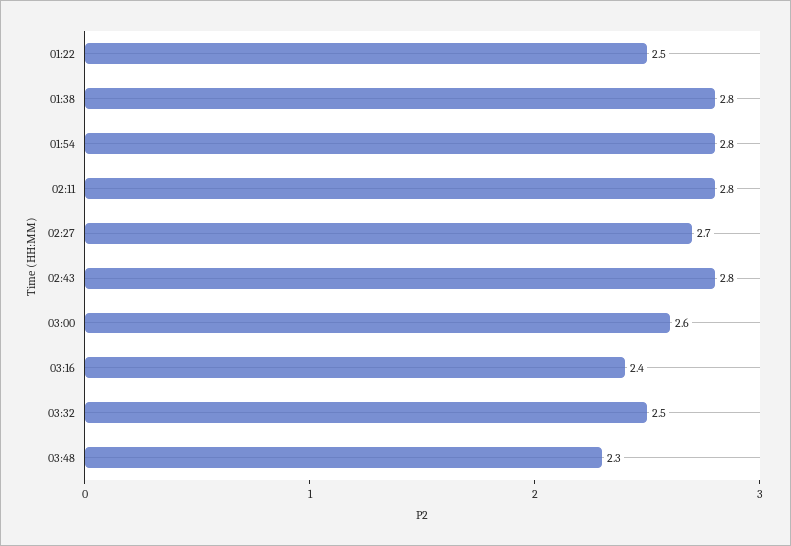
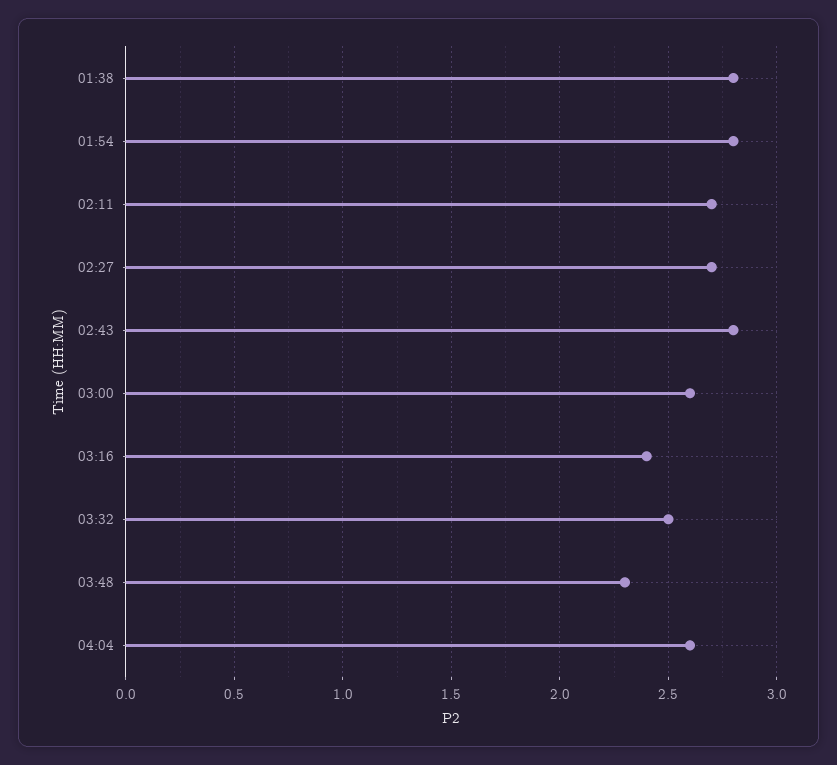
01:22: 2.5 -> none
02:11: 2.8 -> 2.7
04:04: none -> 2.6

